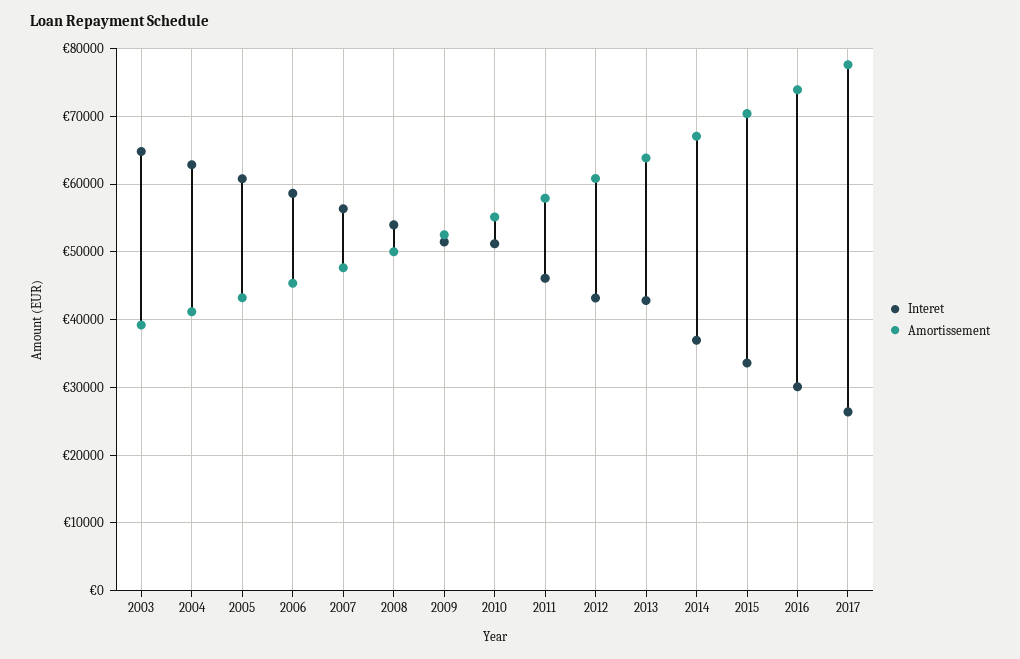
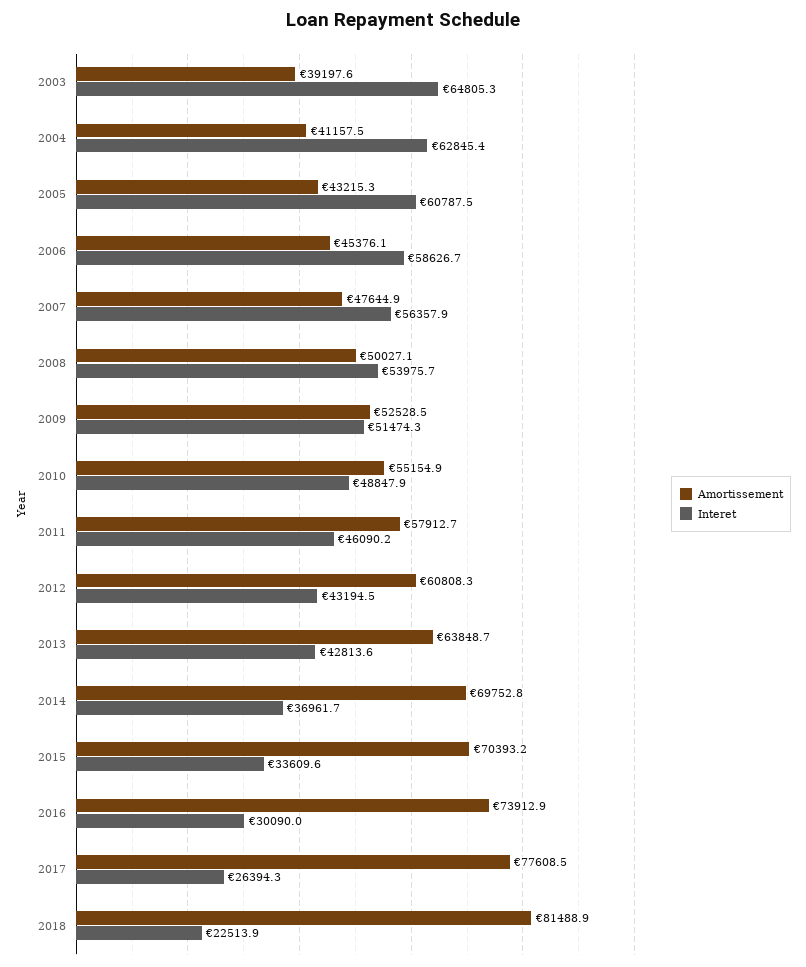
Interet, 2010: 51000 -> 48847.9
Amortissement, 2014: 67000 -> 69752.8
Amortissement, 2018: none -> 81488.9
Interet, 2018: none -> 22513.9

